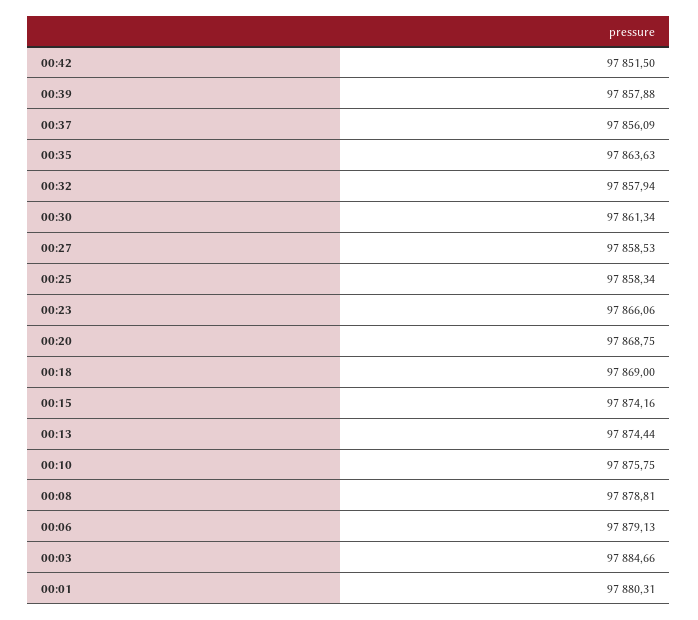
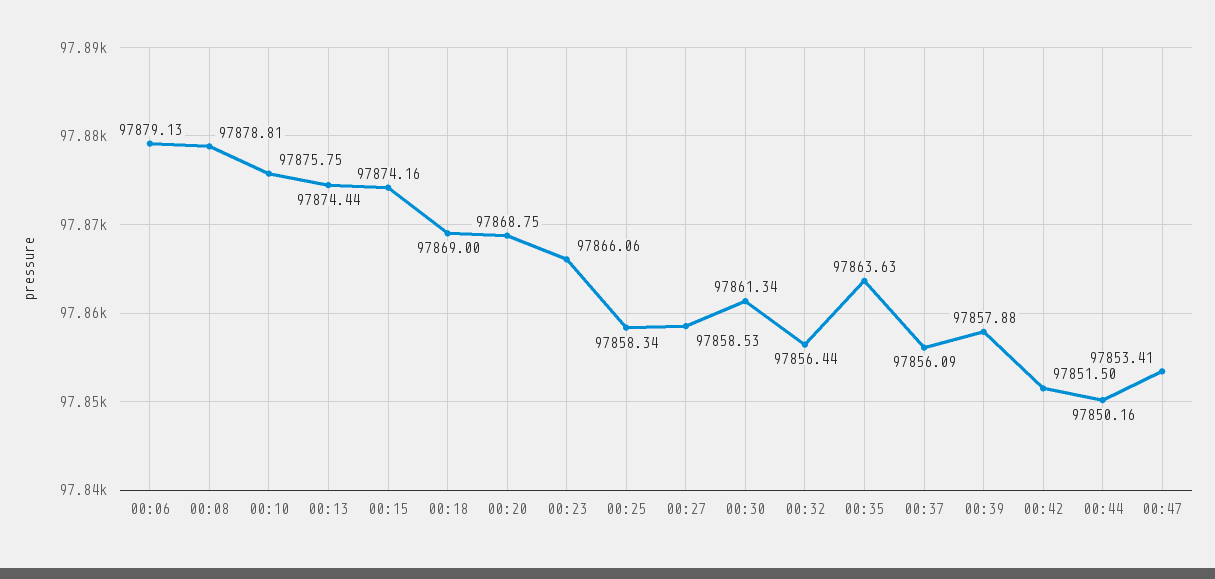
00:32: 97857.94 -> 97856.44
00:03: 97884.66 -> none
00:01: 97880.31 -> none
00:44: none -> 97850.16
00:47: none -> 97853.41

